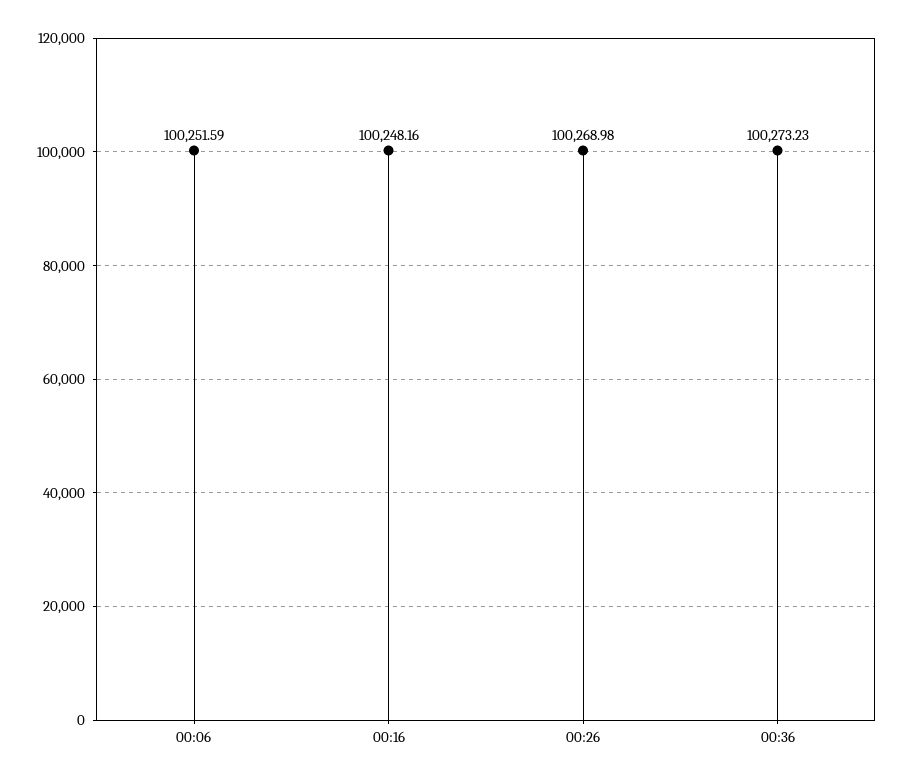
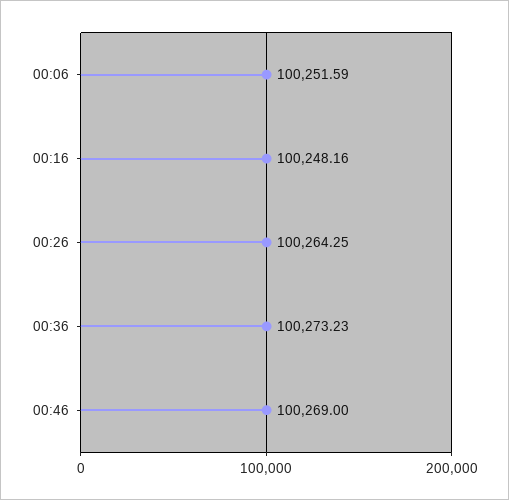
00:26: 100268.98 -> 100264.25
00:46: none -> 100269

